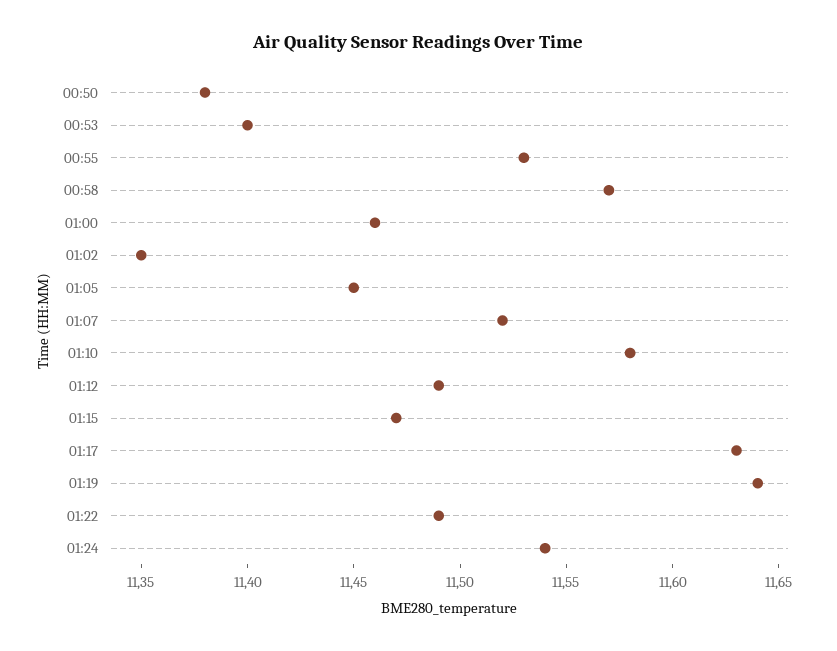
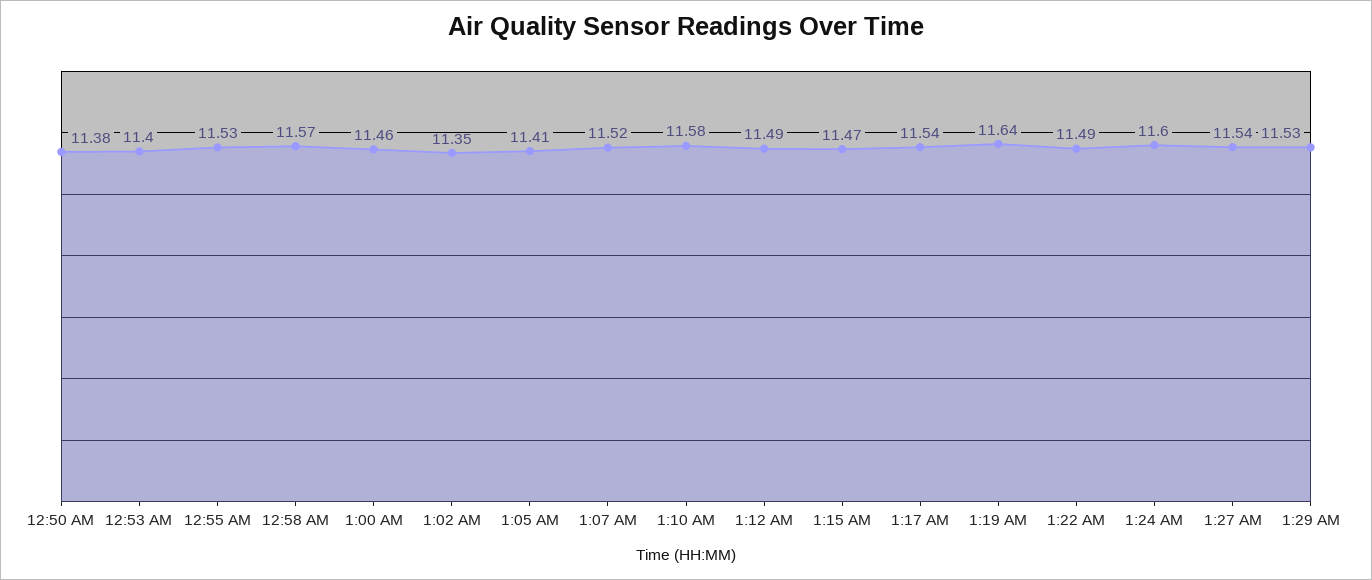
01:05: 11.45 -> 11.41
01:17: 11.63 -> 11.54
01:24: 11.54 -> 11.6
1:27 AM: none -> 11.54
1:29 AM: none -> 11.53

